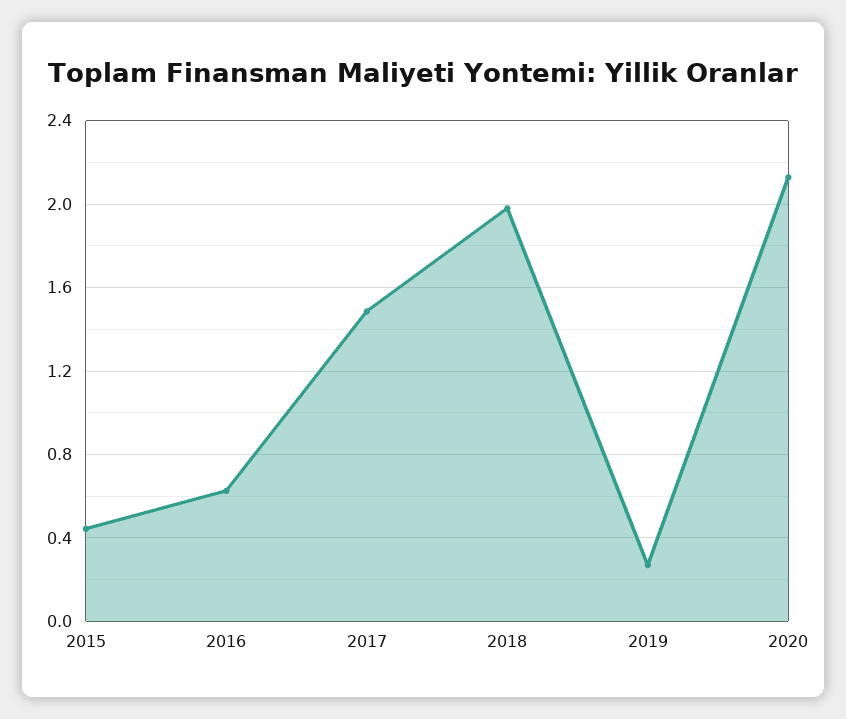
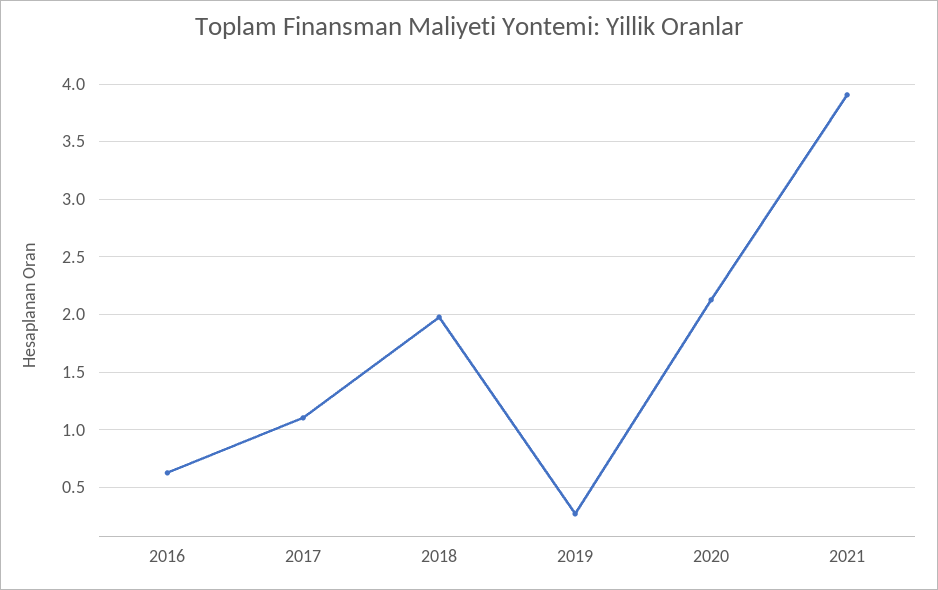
2015: 0.45 -> none
2017: 1.5 -> 1.1
2021: none -> 3.9

